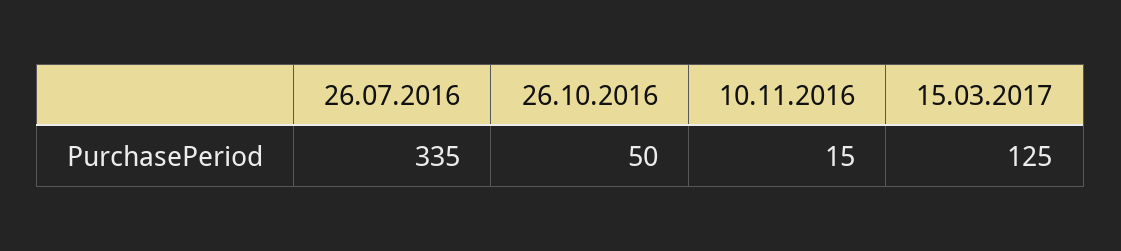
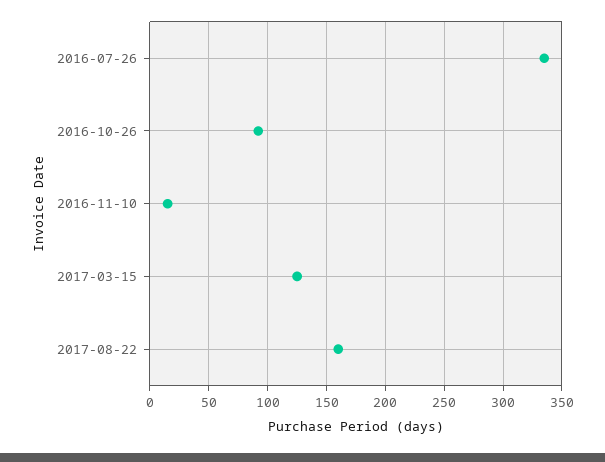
26.10.2016: 50 -> 90
2017-08-22: none -> 160

